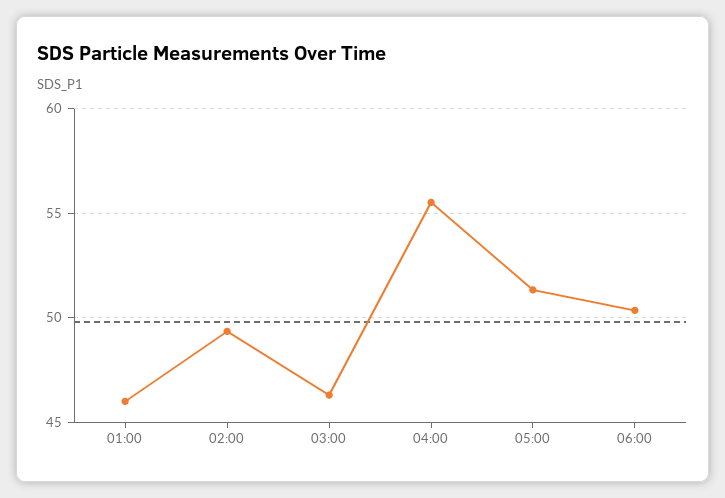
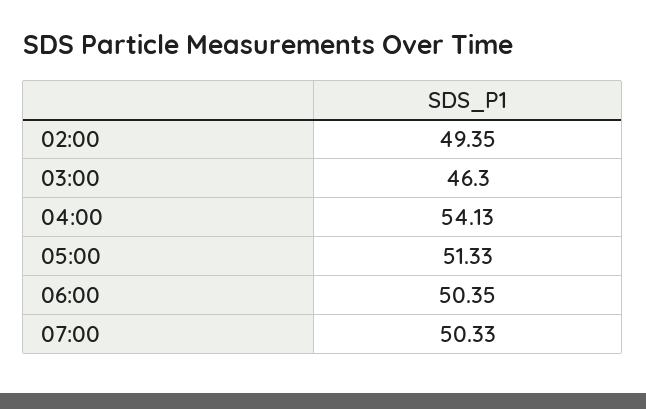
01:00: 46 -> none
04:00: 55.5 -> 54.13
07:00: none -> 50.33

